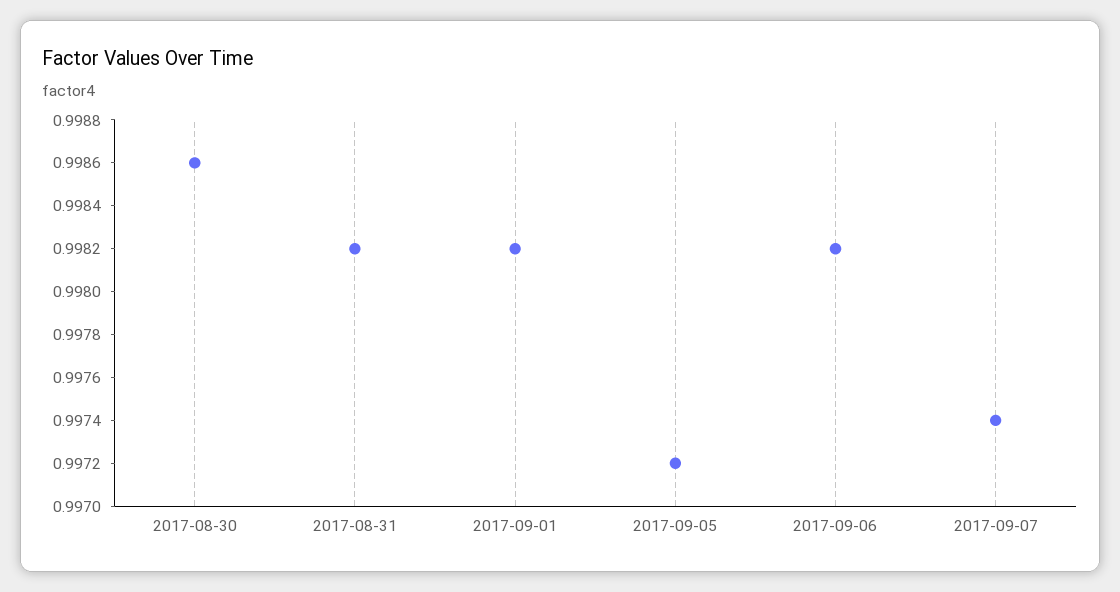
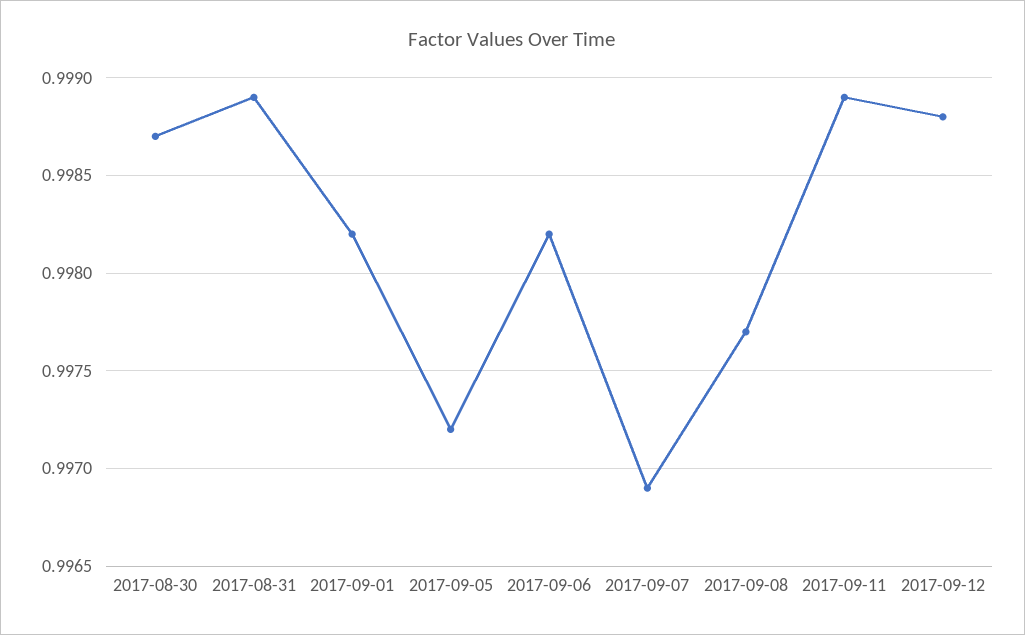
2017-08-30: 0.9986 -> 0.9987
2017-08-31: 0.9982 -> 0.9989
2017-09-07: 0.9974 -> 0.9969
2017-09-08: none -> 0.9977
2017-09-11: none -> 0.9989
2017-09-12: none -> 0.9988

